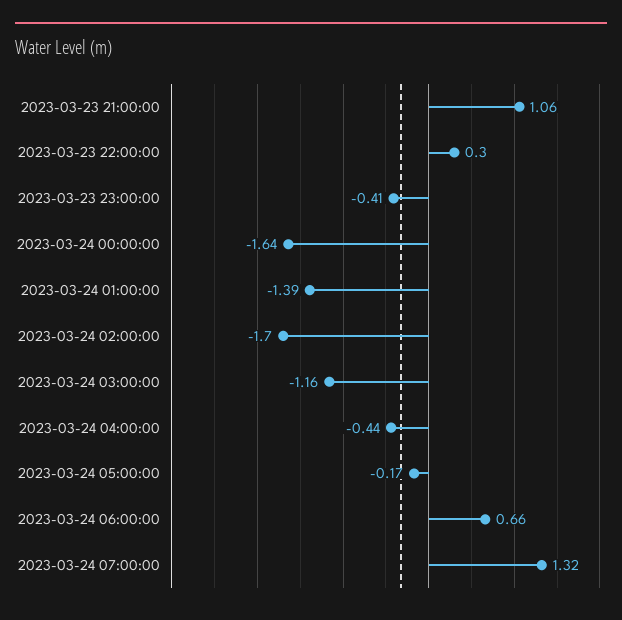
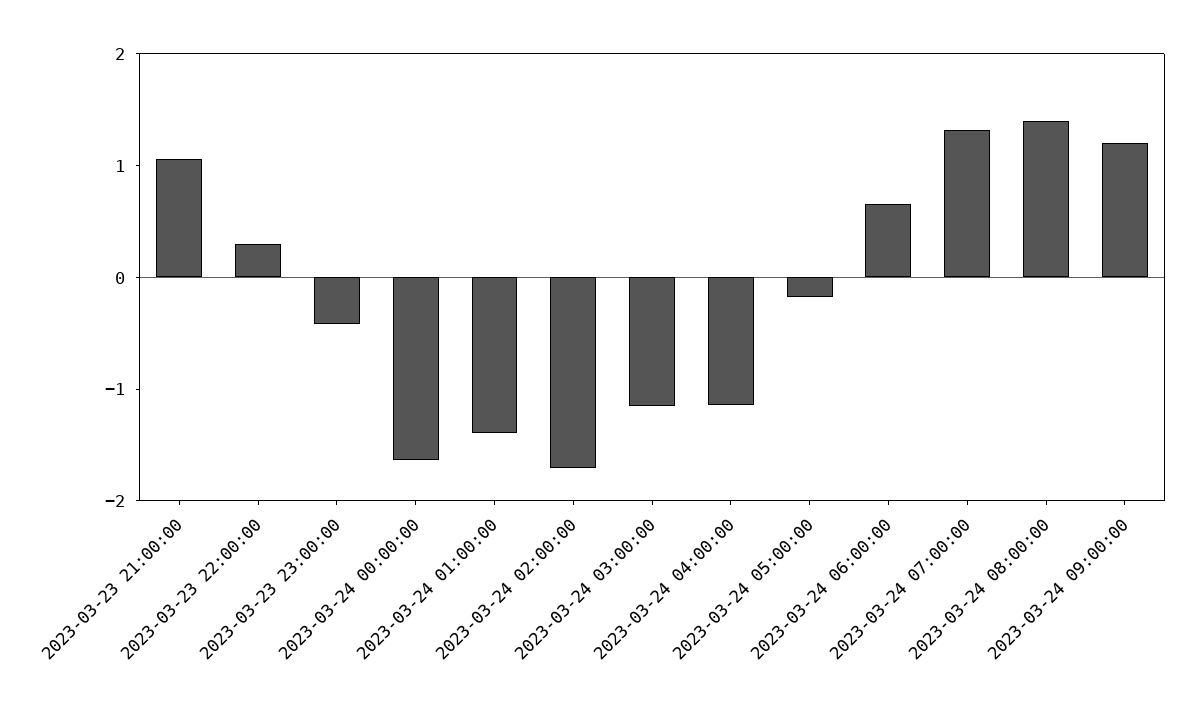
2023-03-24 04:00:00: -0.44 -> -1.2
2023-03-24 08:00:00: none -> 1.4
2023-03-24 09:00:00: none -> 1.2

